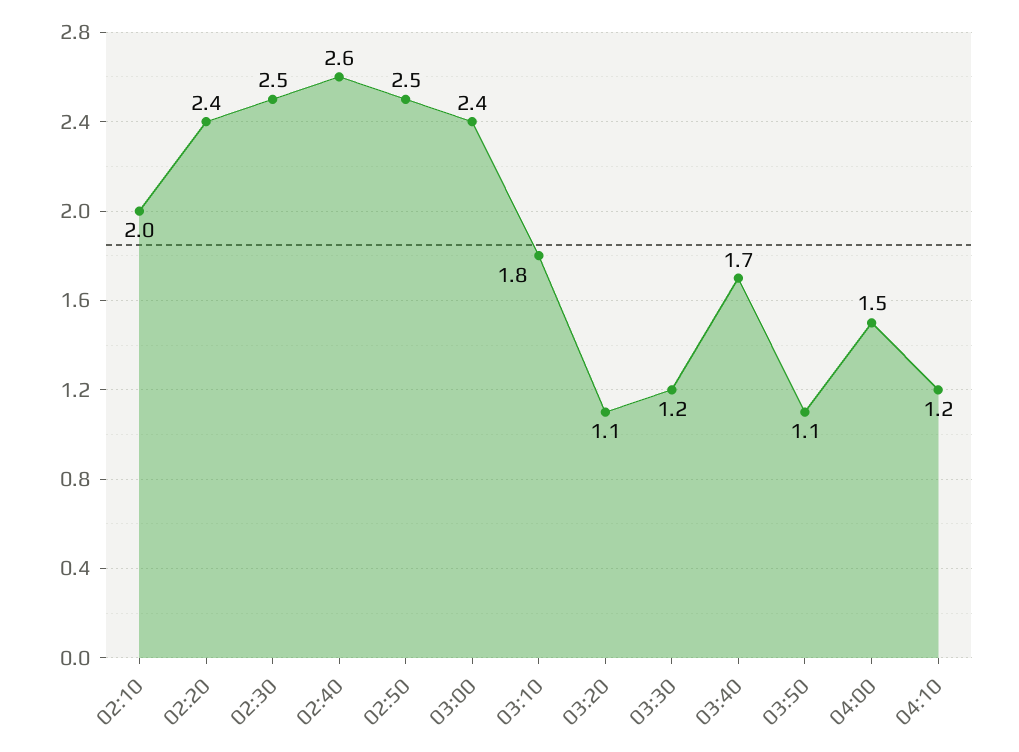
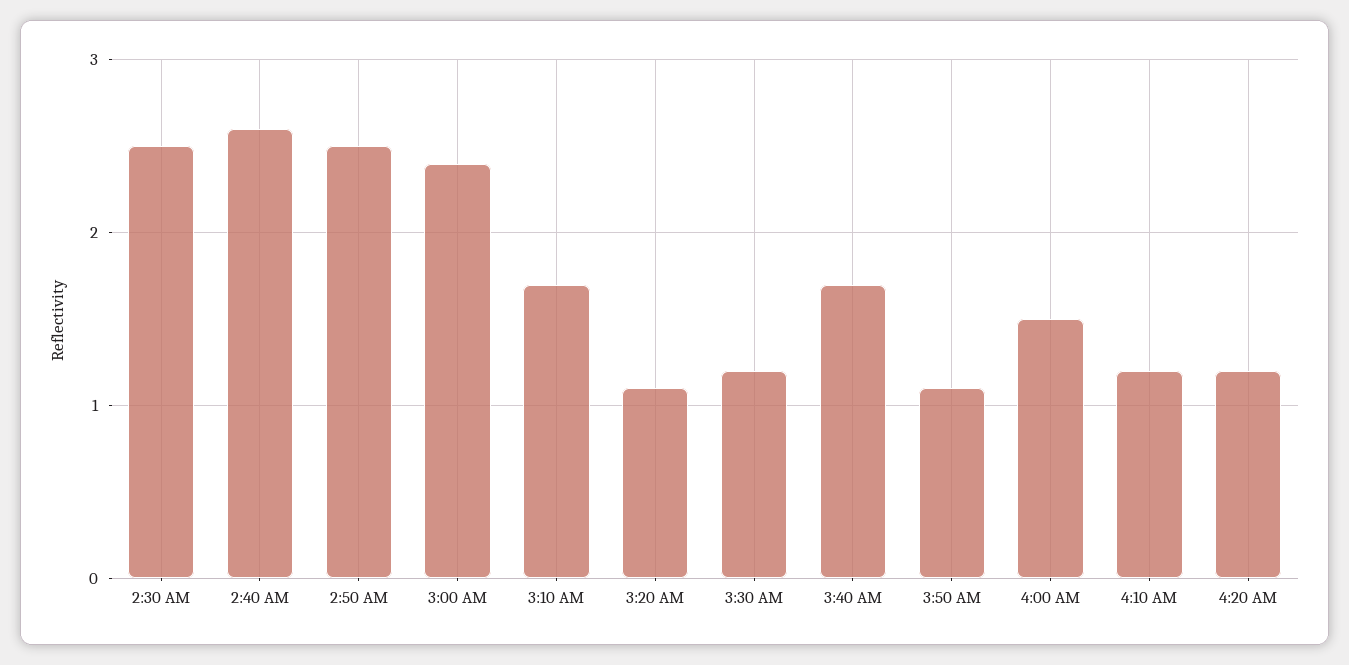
02:10: 2 -> none
02:20: 2.4 -> none
03:10: 1.8 -> 1.7
4:20 AM: none -> 1.2

